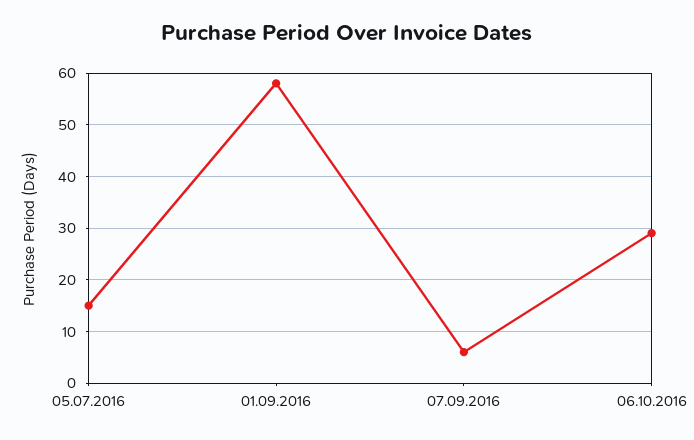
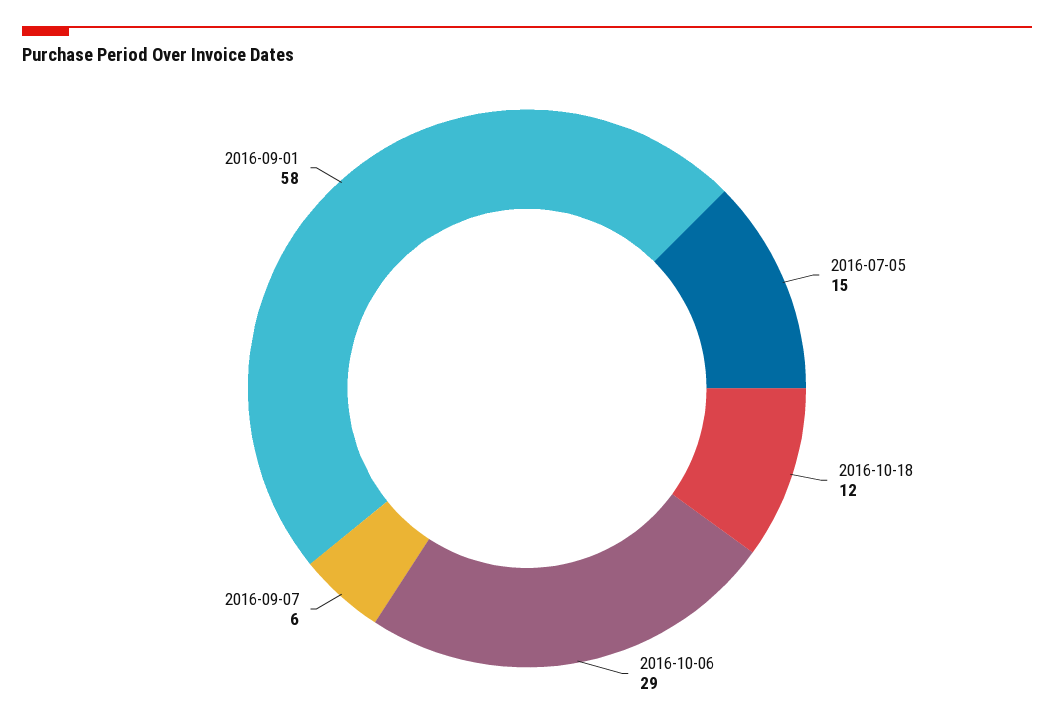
2016-10-18: none -> 12

